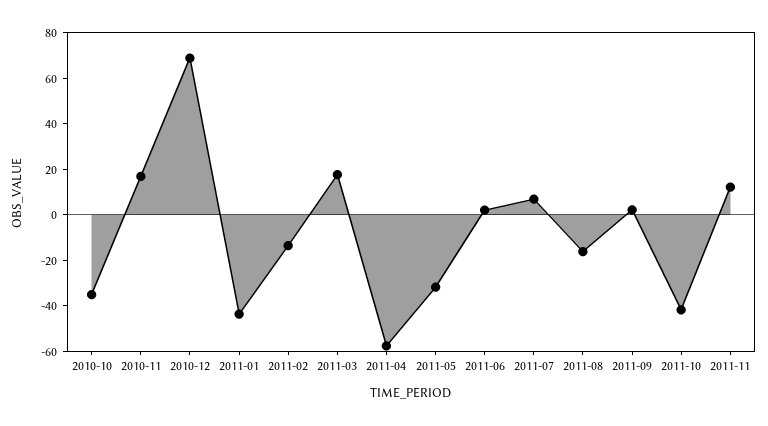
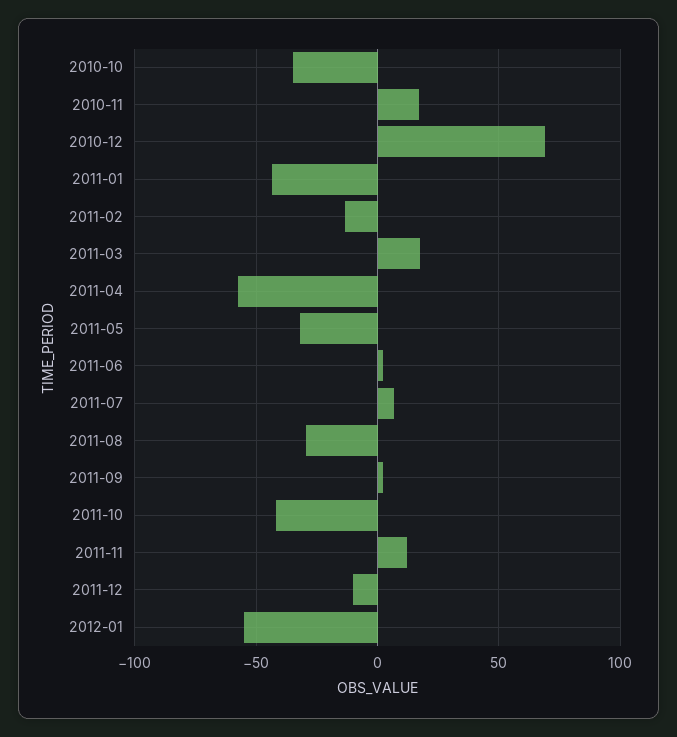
2011-08: -15 -> -30
2011-12: none -> -10
2012-01: none -> -55

